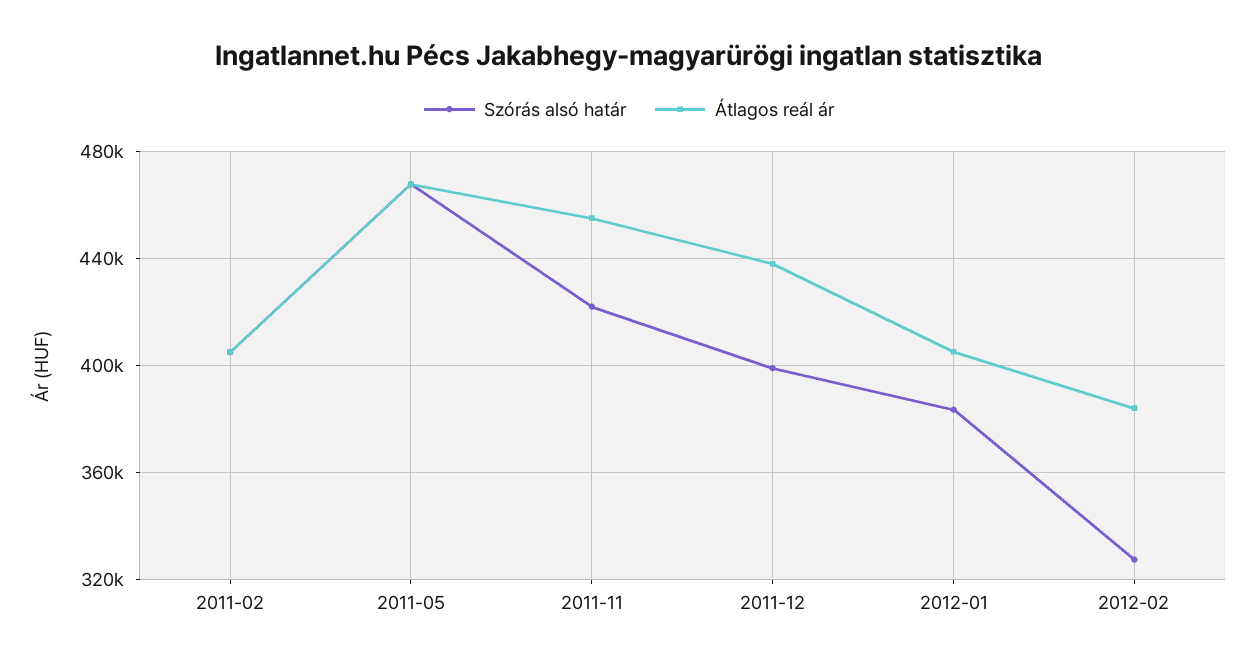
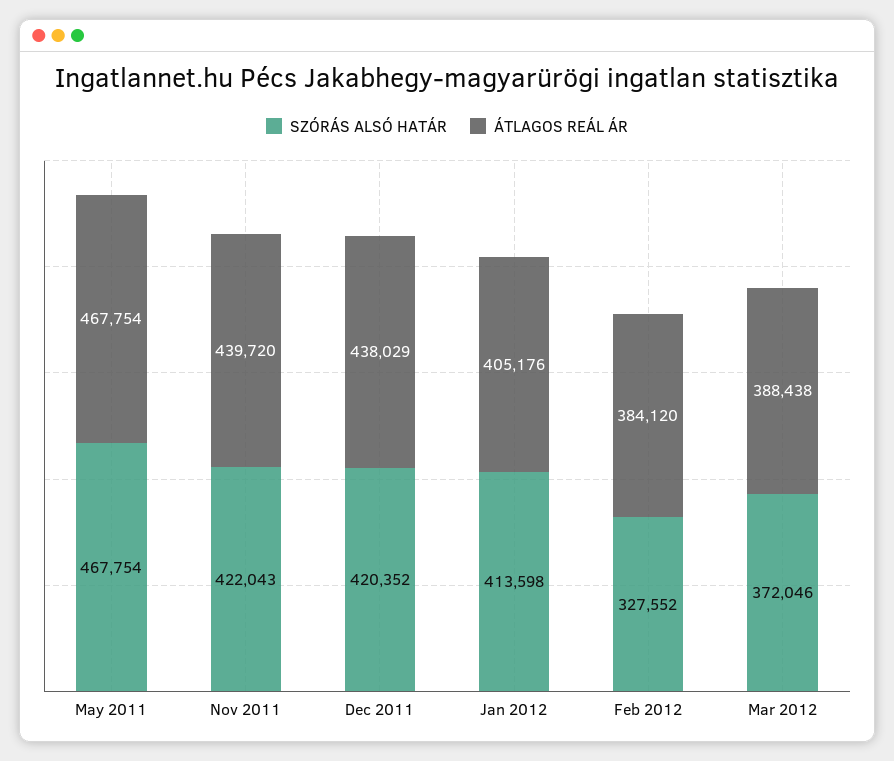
Szórás alsó határ, 2011-02: 405000 -> none
Átlagos reál ár, 2011-02: 405000 -> none
Átlagos reál ár, 2011-11: 455000 -> 439720
Szórás alsó határ, 2011-12: 400000 -> 420352
Szórás alsó határ, 2012-01: 385000 -> 413598
Szórás alsó határ, Mar 2012: none -> 372046
Átlagos reál ár, Mar 2012: none -> 388438

